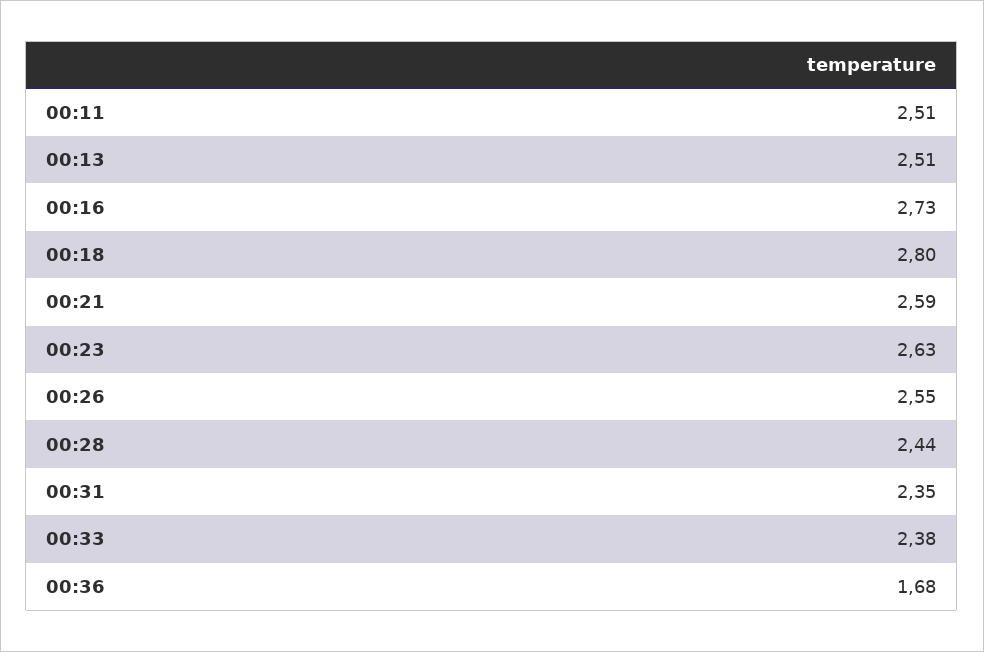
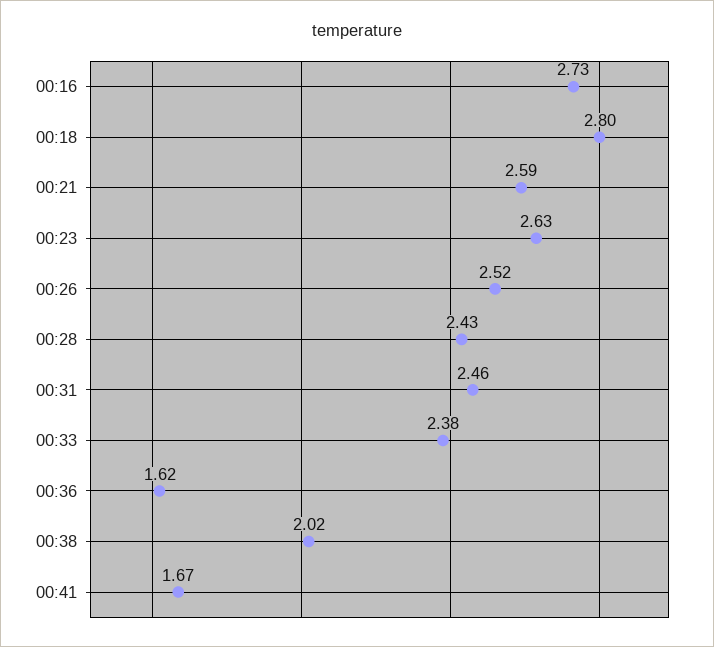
00:11: 2.51 -> none
00:13: 2.51 -> none
00:26: 2.55 -> 2.52
00:28: 2.44 -> 2.43
00:31: 2.35 -> 2.46
00:36: 1.68 -> 1.62
00:38: none -> 2.02
00:41: none -> 1.67

